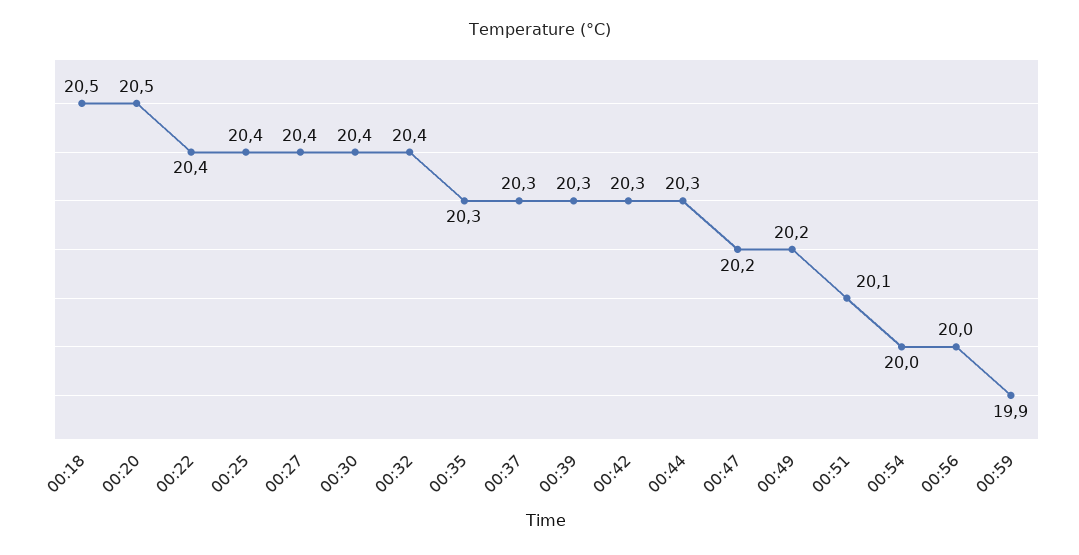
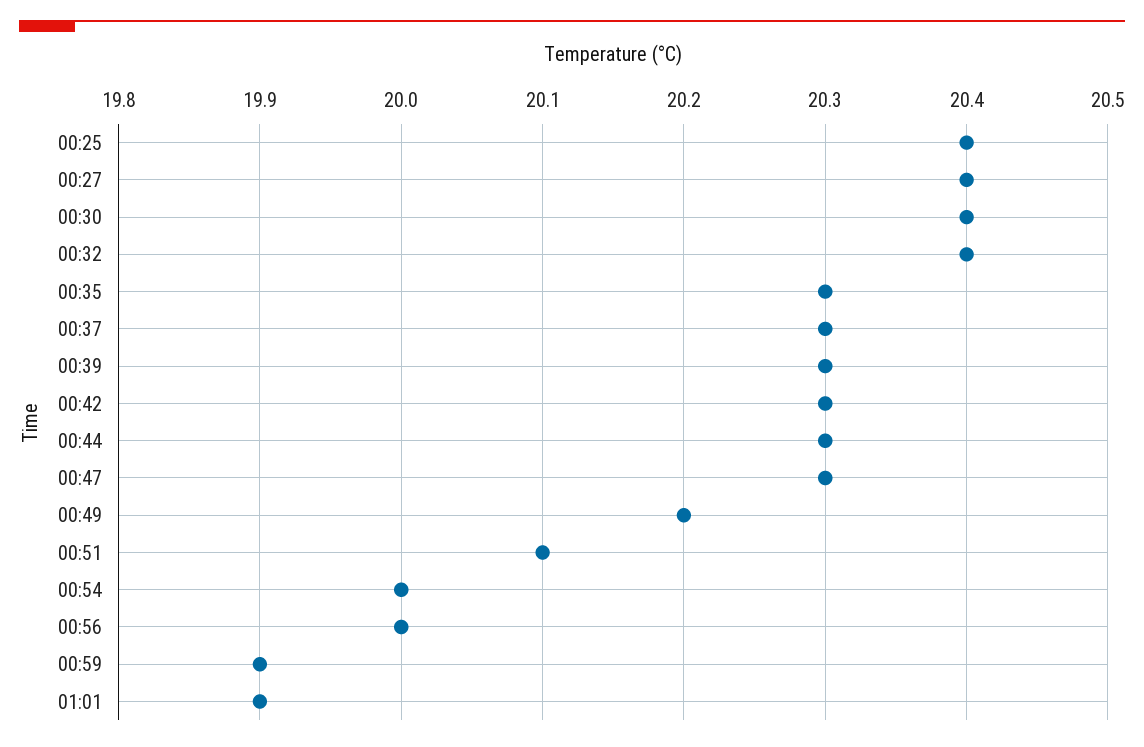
00:18: 20.5 -> none
00:20: 20.5 -> none
00:22: 20.4 -> none
00:47: 20.2 -> 20.3
01:01: none -> 19.9

